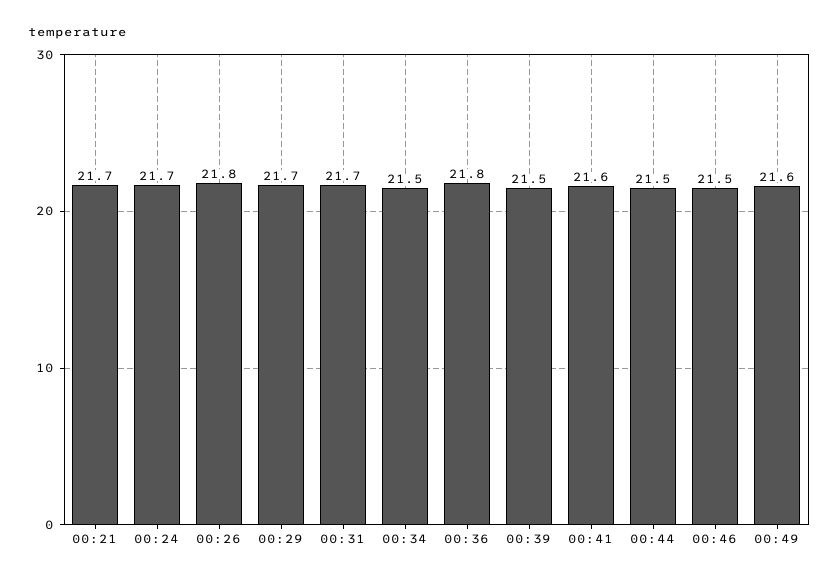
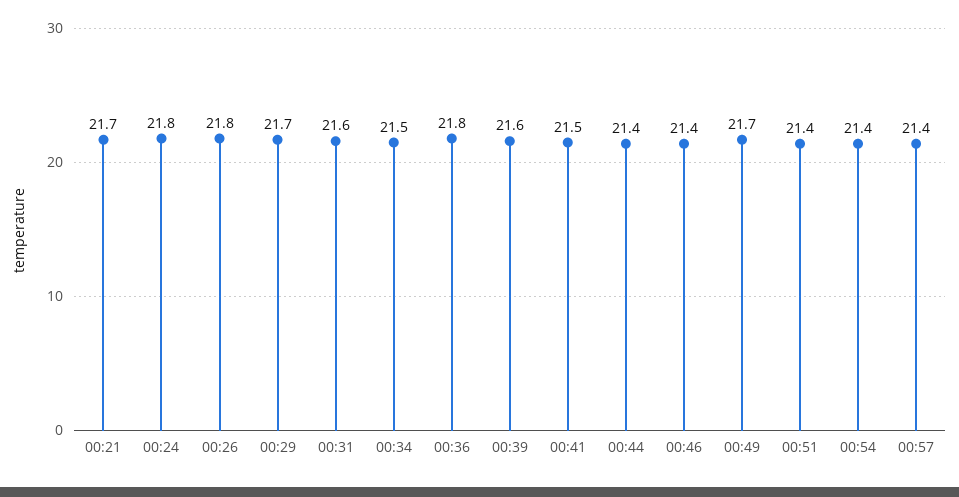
00:24: 21.7 -> 21.8
00:31: 21.7 -> 21.6
00:39: 21.5 -> 21.6
00:41: 21.6 -> 21.5
00:44: 21.5 -> 21.4
00:46: 21.5 -> 21.4
00:49: 21.6 -> 21.7
00:51: none -> 21.4
00:54: none -> 21.4
00:57: none -> 21.4

